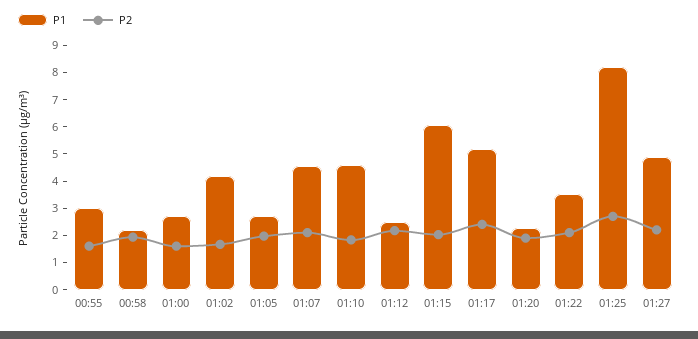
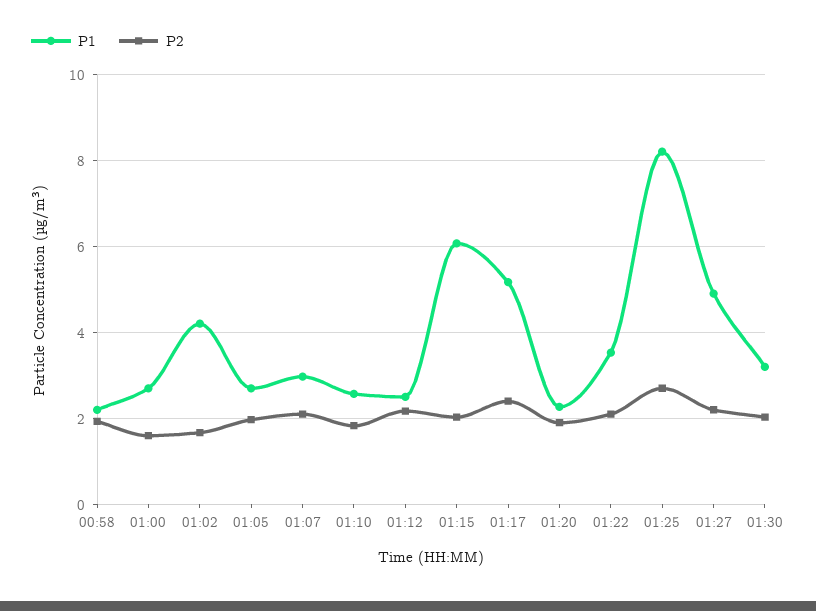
P1, 00:55: 3 -> none
P2, 00:55: 1.5 -> none
P1, 01:07: 4.5 -> 3
P1, 01:10: 4.5 -> 2.6
P1, 01:30: none -> 3.2
P2, 01:30: none -> 2

